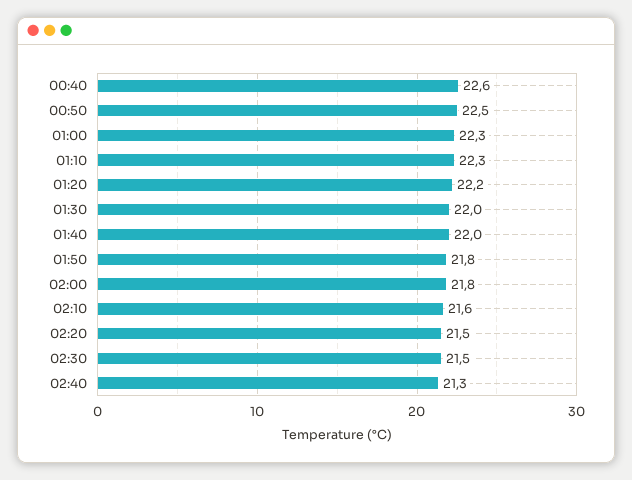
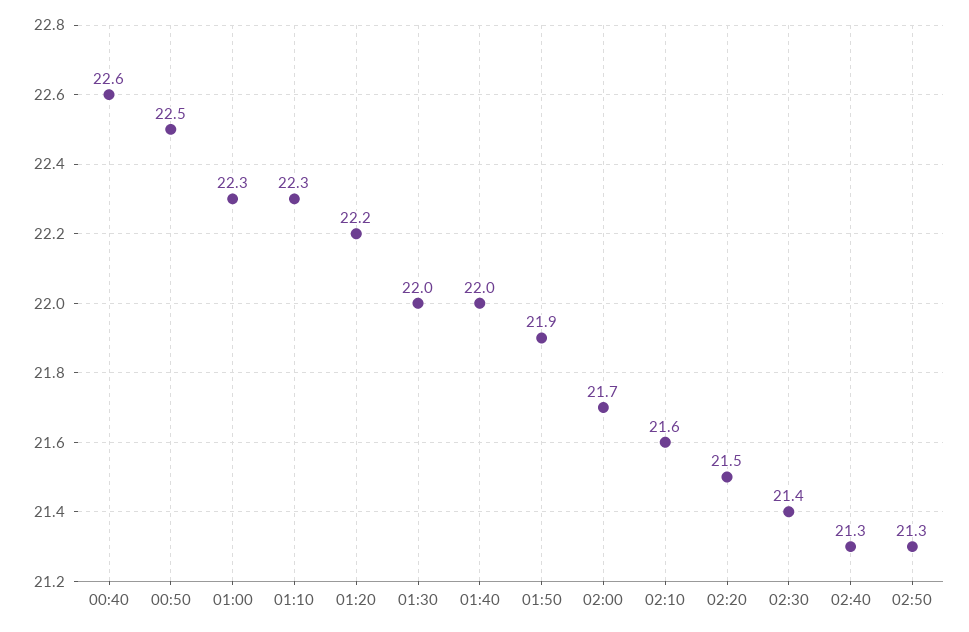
01:50: 21.8 -> 21.9
02:00: 21.8 -> 21.7
02:30: 21.5 -> 21.4
02:50: none -> 21.3

